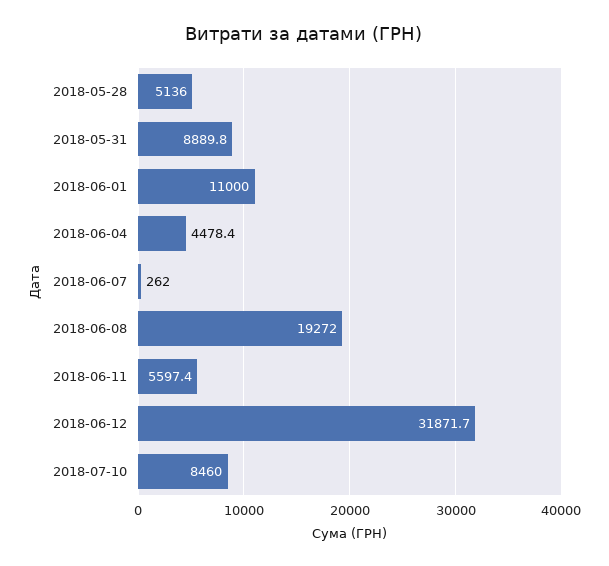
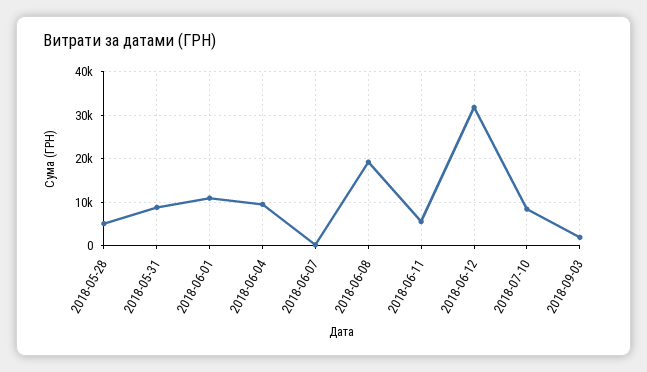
2018-06-04: 4478.4 -> 10000
2018-09-03: none -> 2000

